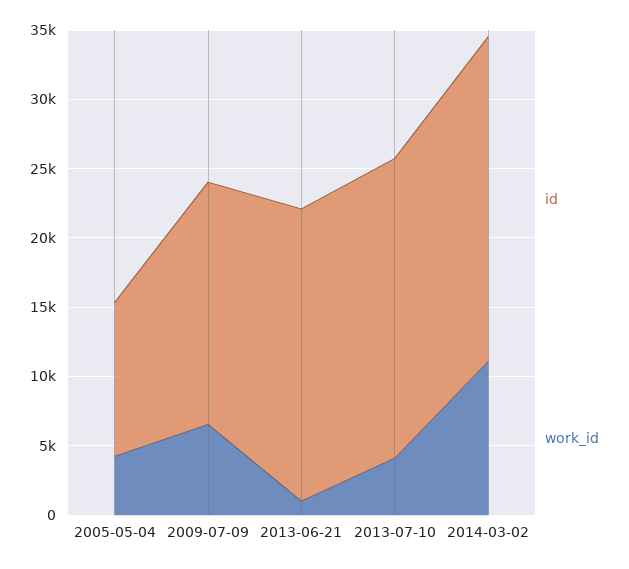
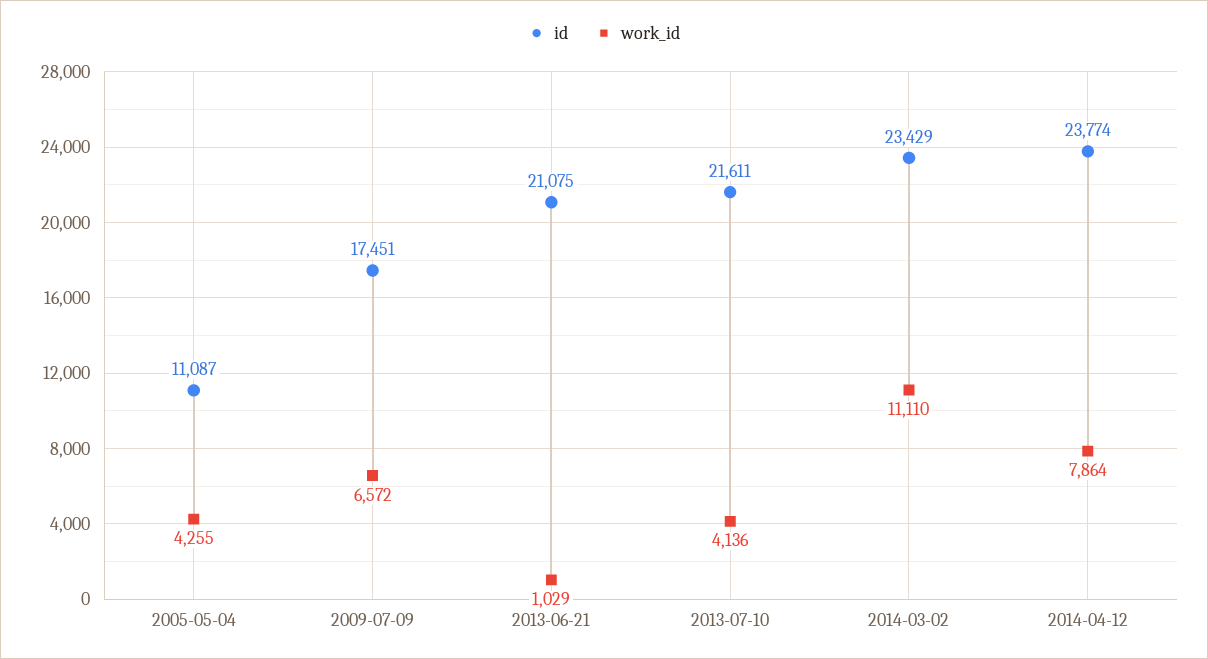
id, 2014-04-12: none -> 23774
work_id, 2014-04-12: none -> 7864

